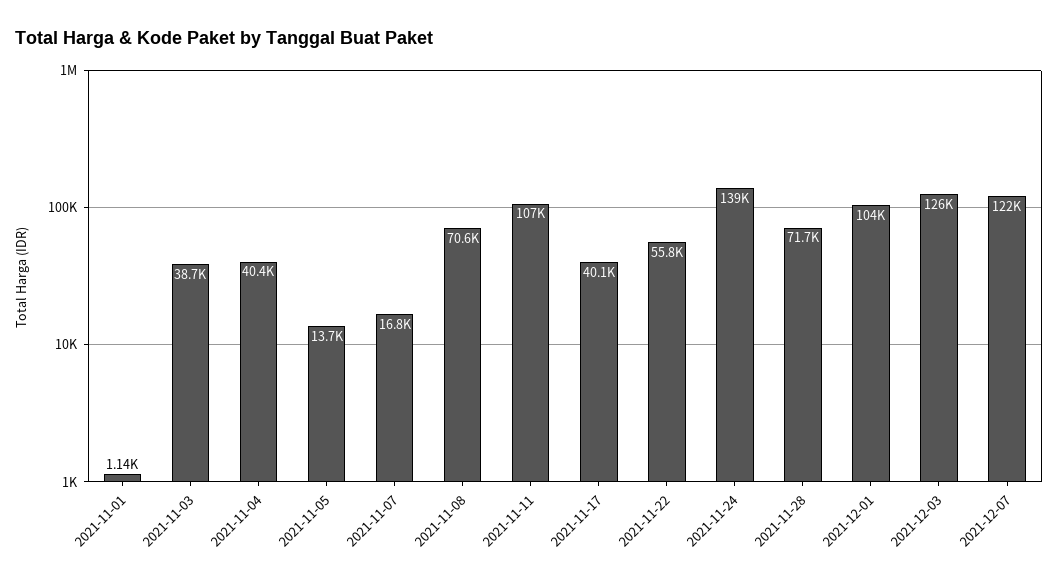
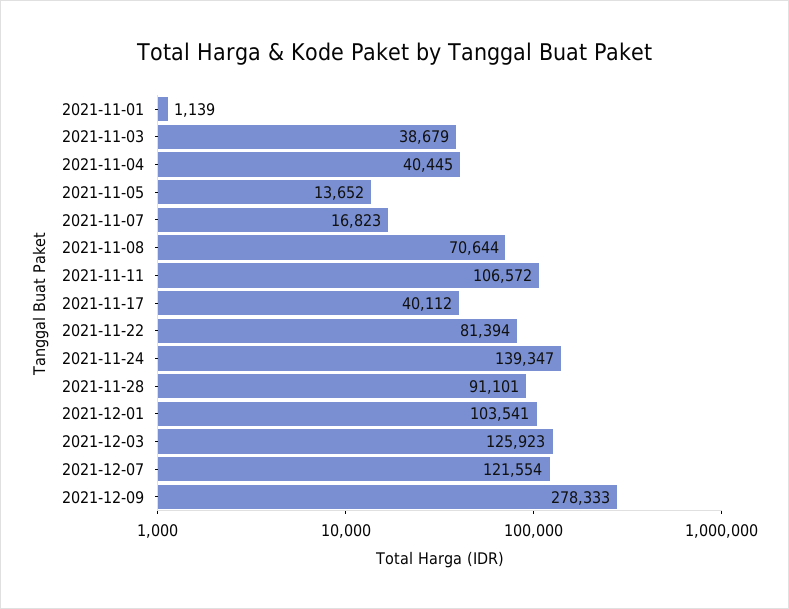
2021-11-22: 55800 -> 81394
2021-11-28: 71700 -> 91101
2021-12-09: none -> 278333

